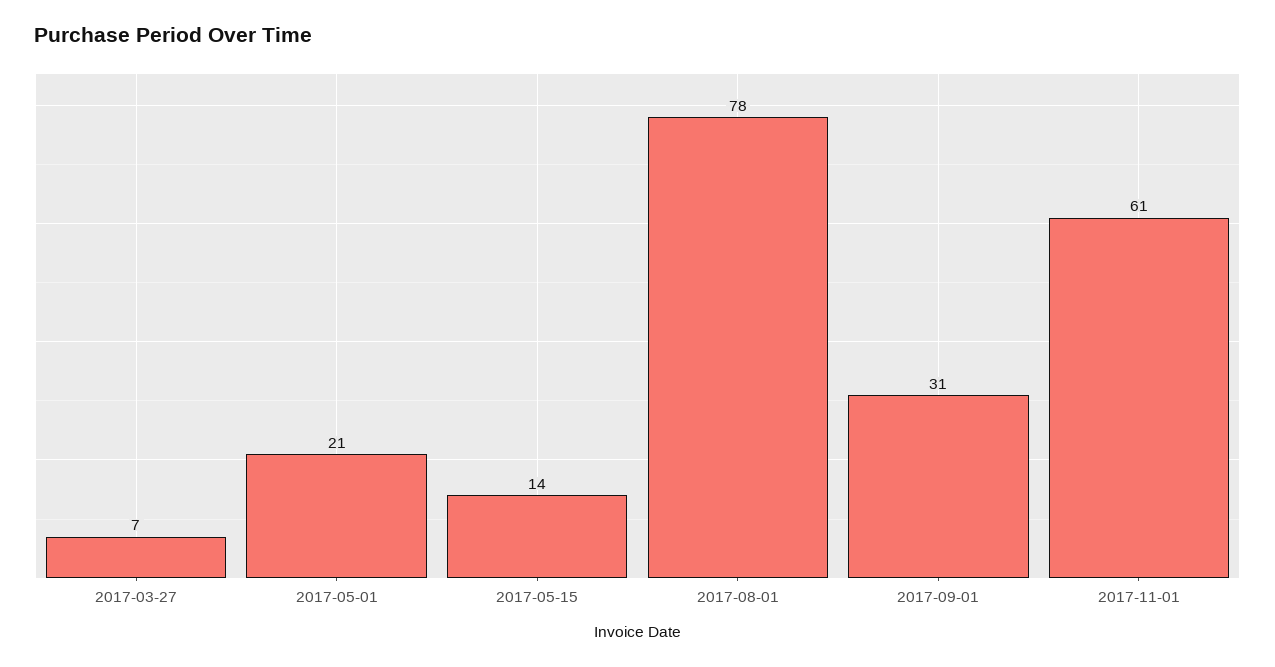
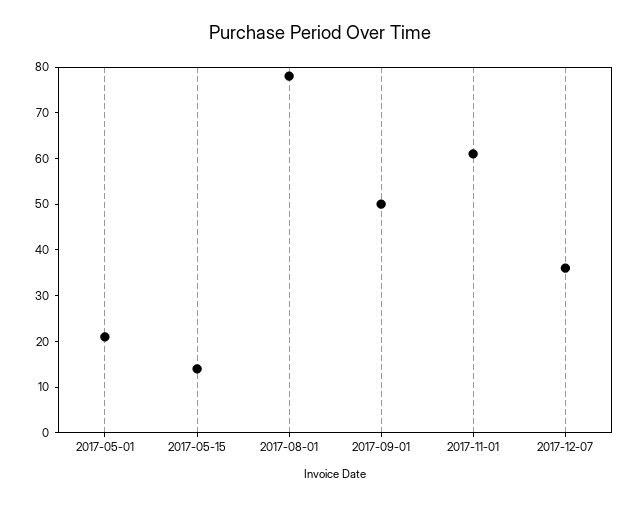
2017-03-27: 7 -> none
2017-09-01: 31 -> 50
2017-12-07: none -> 35

